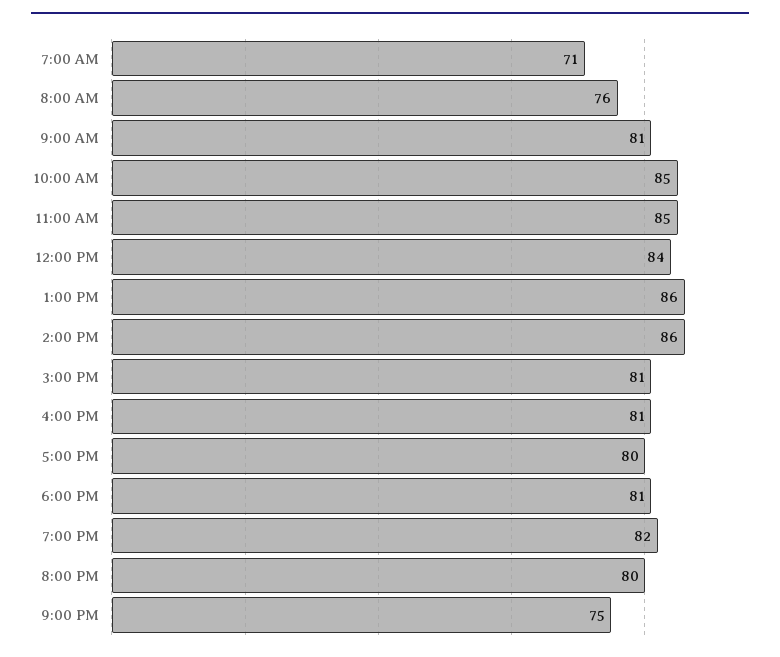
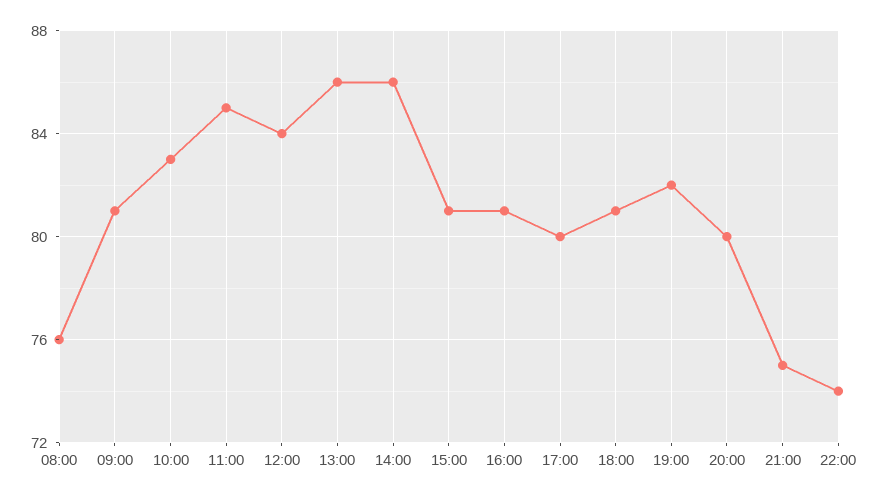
7:00 AM: 71 -> none
10:00 AM: 85 -> 83
22:00: none -> 74

